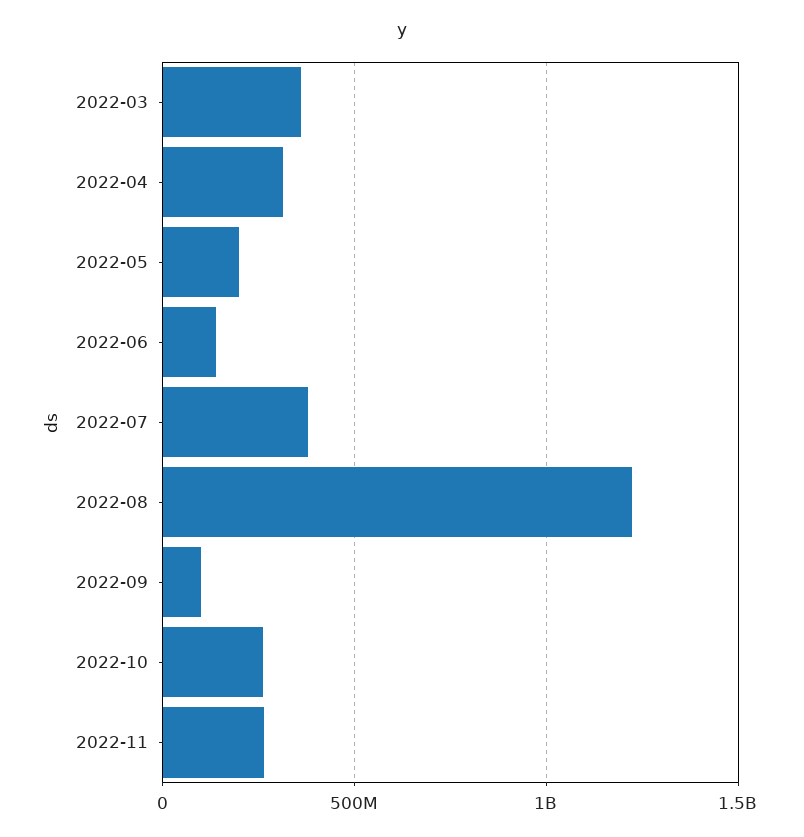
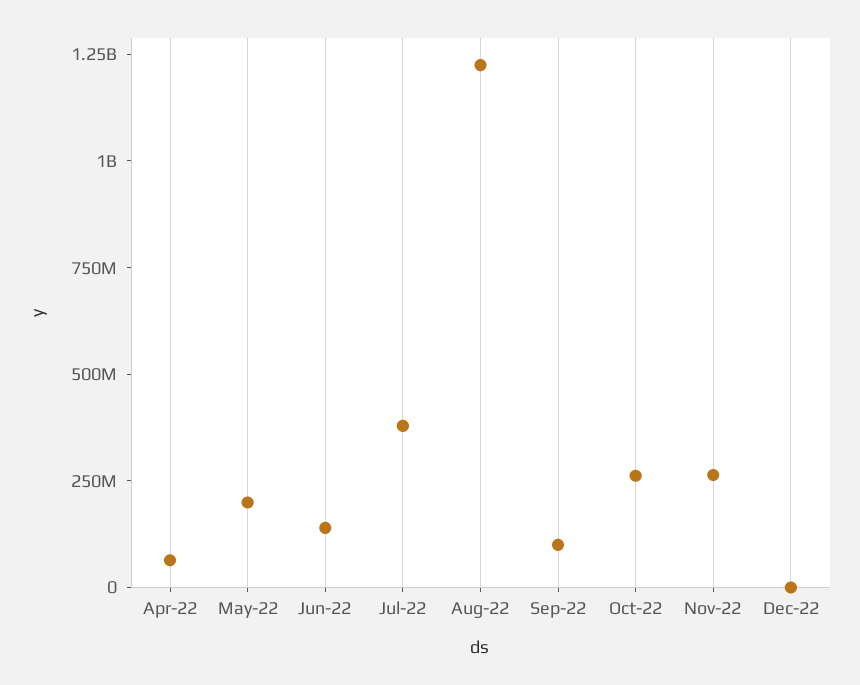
2022-03: 350000000 -> none
2022-04: 300000000 -> 50000000
Dec-22: none -> 0

